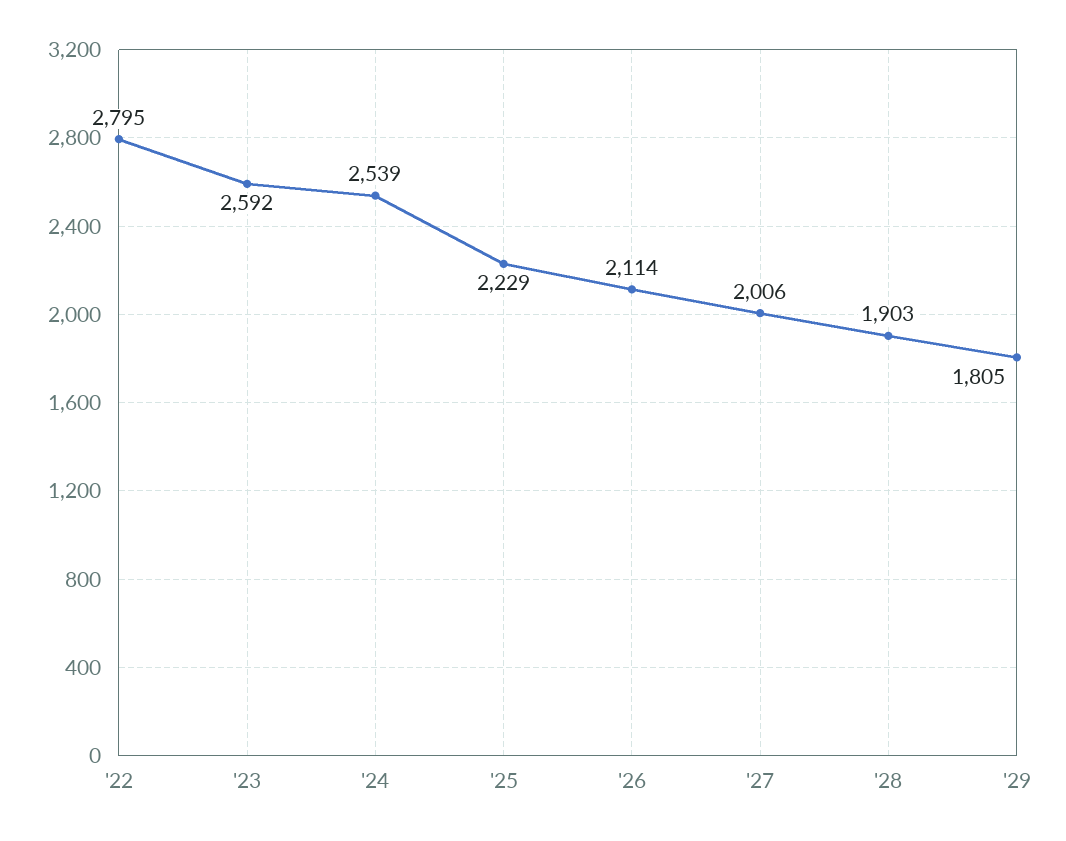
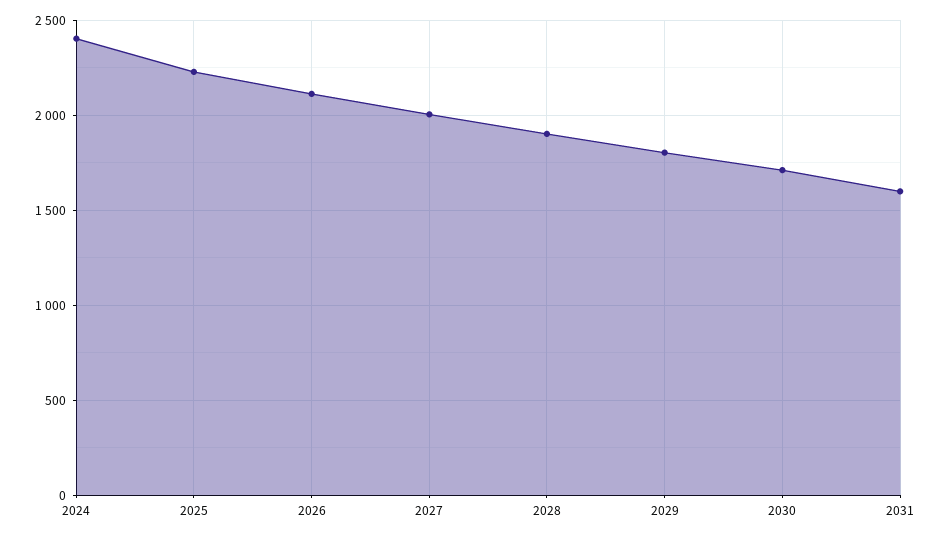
'22: 2795 -> none
'23: 2592 -> none
'24: 2539 -> 2400
2030: none -> 1700
2031: none -> 1600

